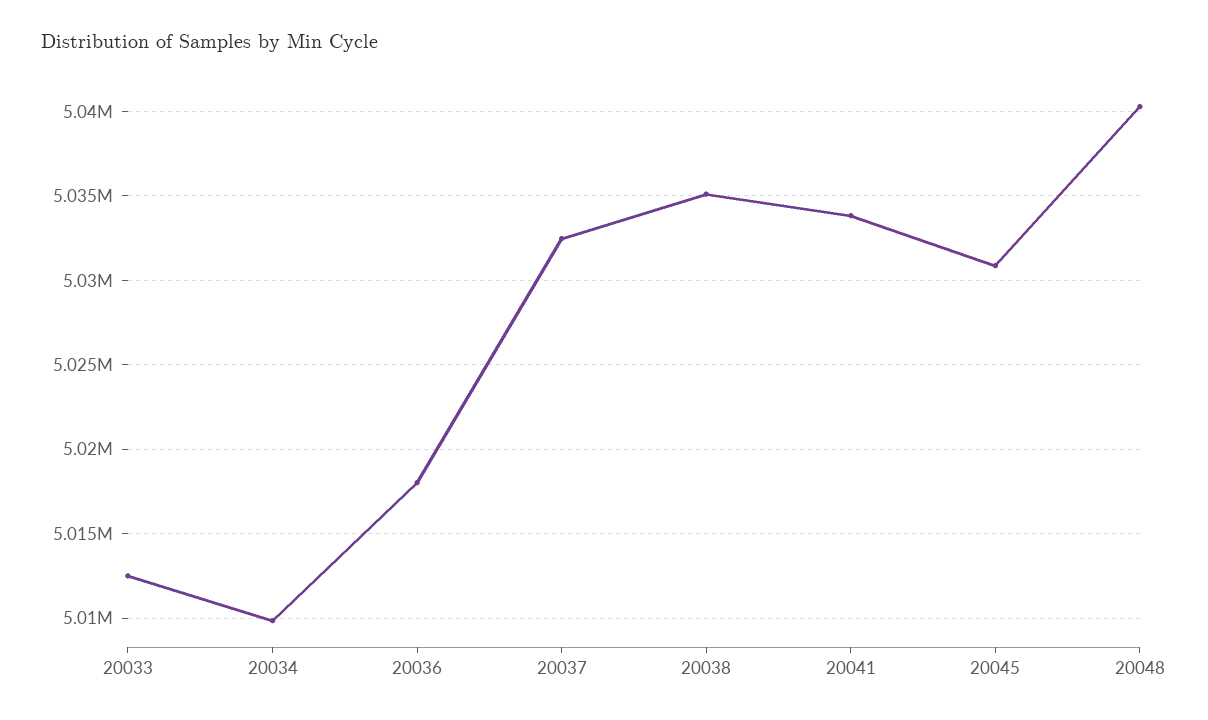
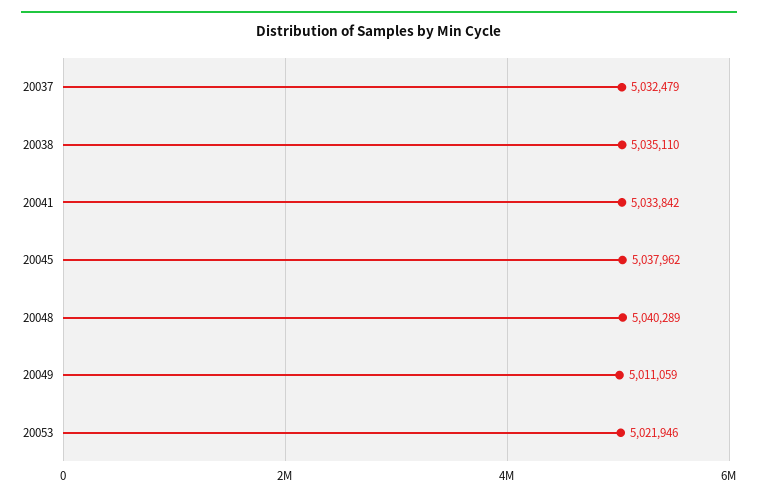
20033: 5012500 -> none
20034: 5010000 -> none
20036: 5018000 -> none
20045: 5031000 -> 5037962
20049: none -> 5011059
20053: none -> 5021946

